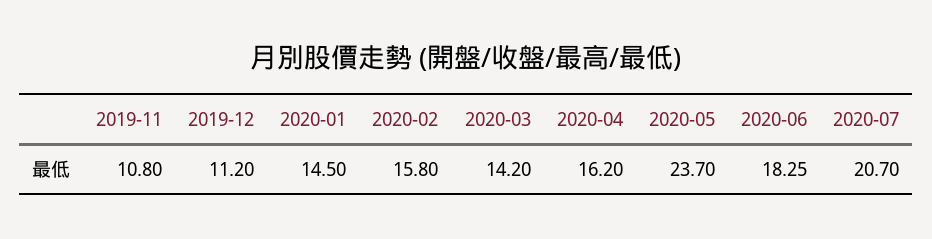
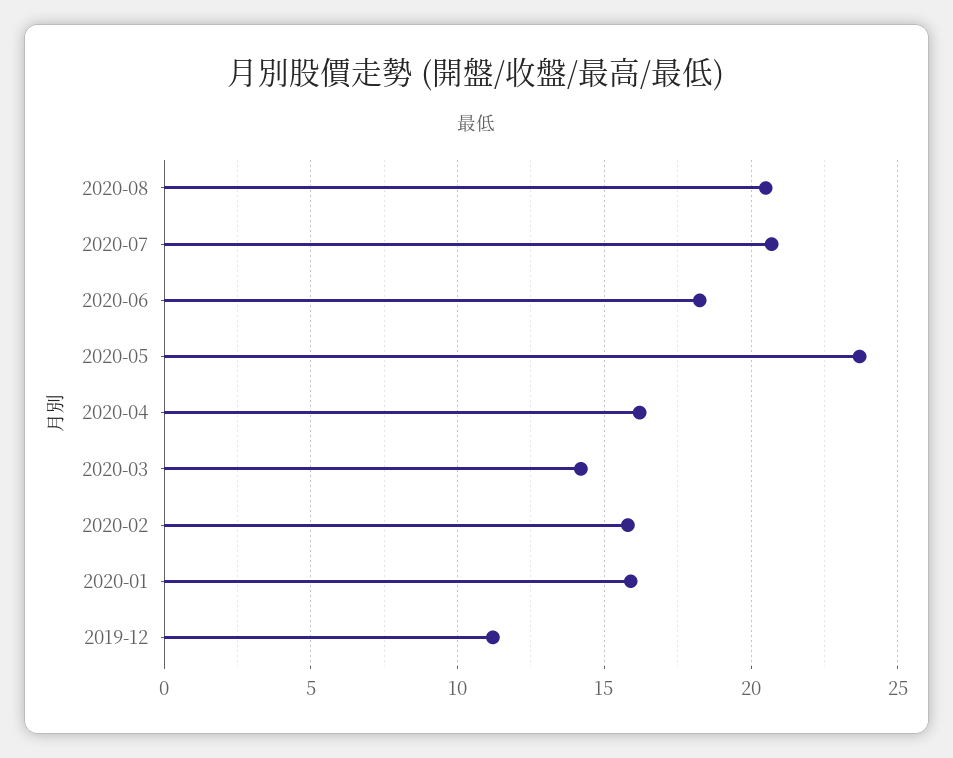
2019-11: 10.8 -> none
2020-01: 14.5 -> 16
2020-08: none -> 20.5

